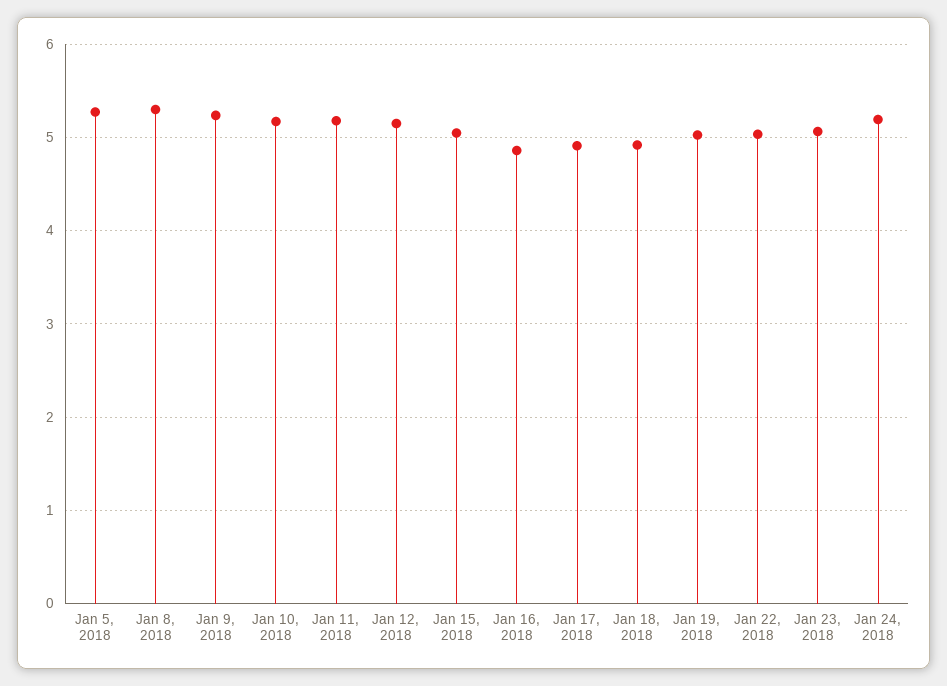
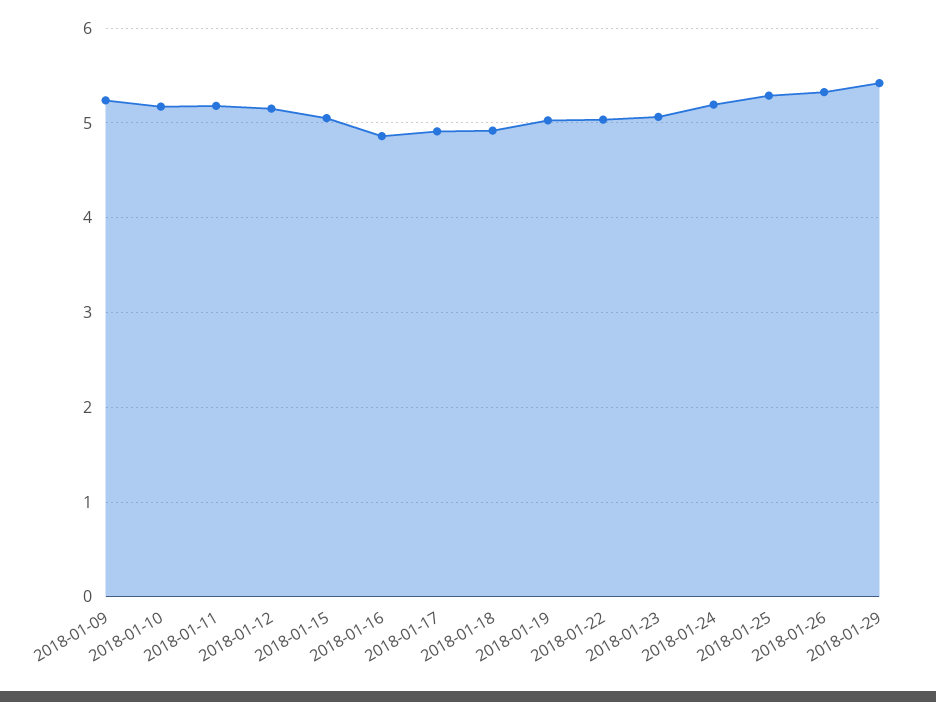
Jan 5, 2018: 5.3 -> none
Jan 8, 2018: 5.3 -> none
2018-01-25: none -> 5.3
2018-01-26: none -> 5.3
2018-01-29: none -> 5.4

